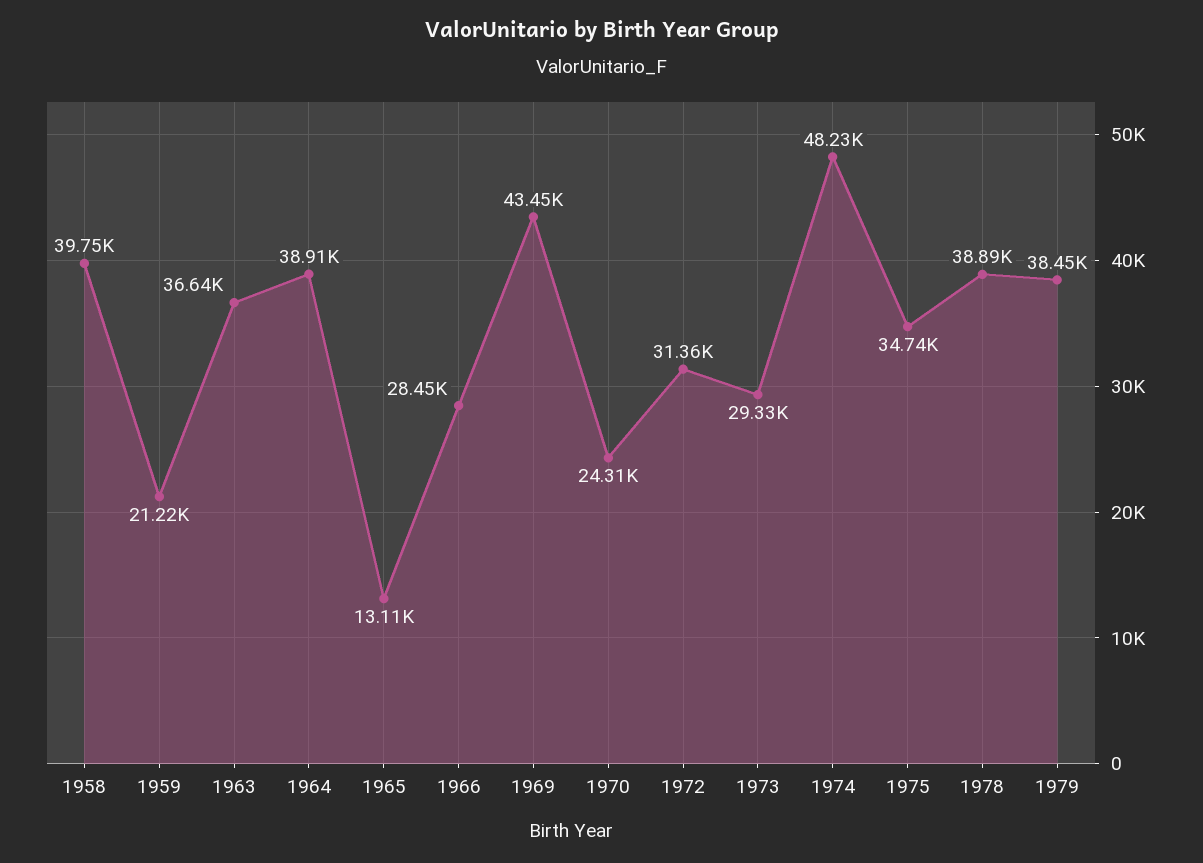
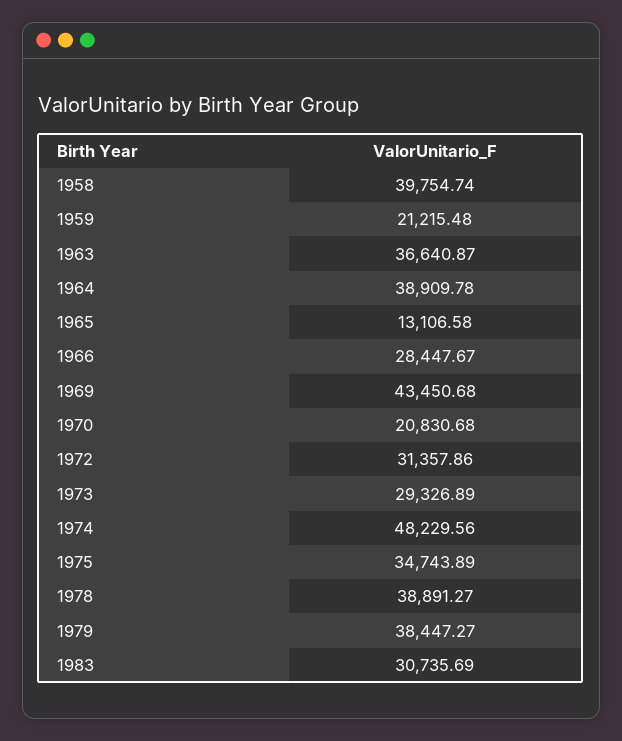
1970: 24310 -> 20830.68
1983: none -> 30735.69

